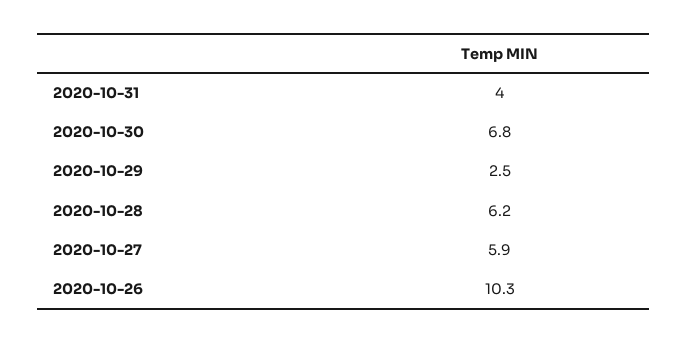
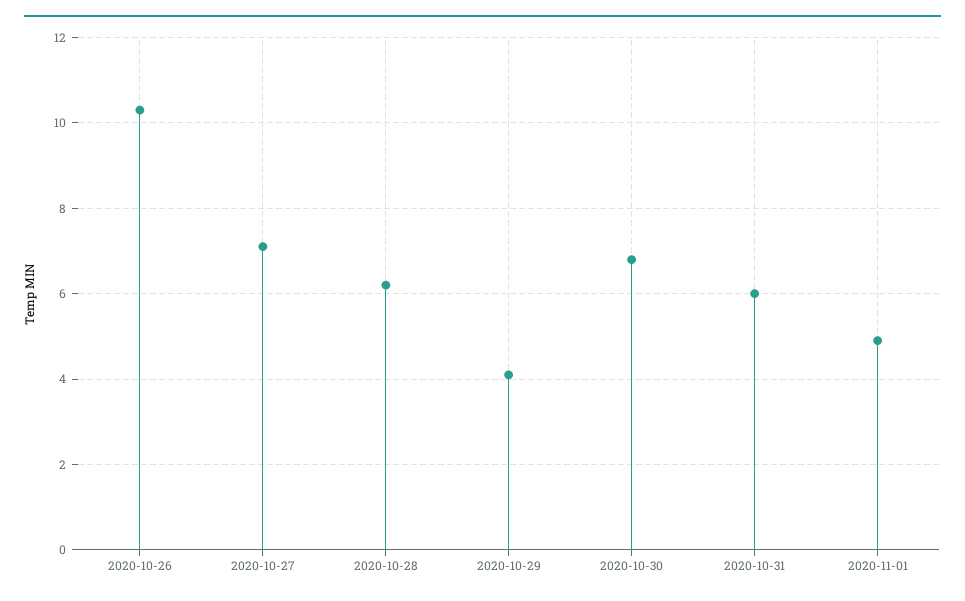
2020-10-31: 4 -> 6
2020-10-29: 2.5 -> 4
2020-10-27: 5.9 -> 7
2020-11-01: none -> 5

